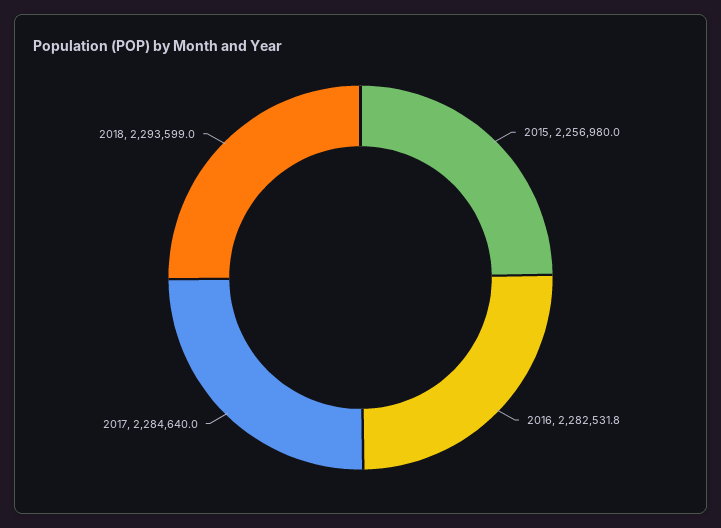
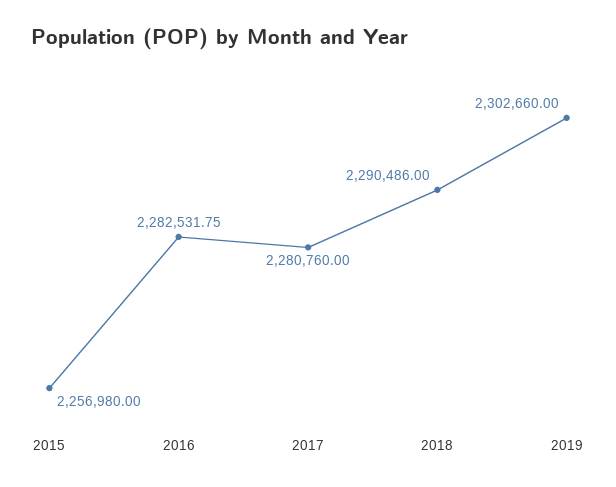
2017: 2284640 -> 2280760
2018: 2293599 -> 2290486
2019: none -> 2302660

